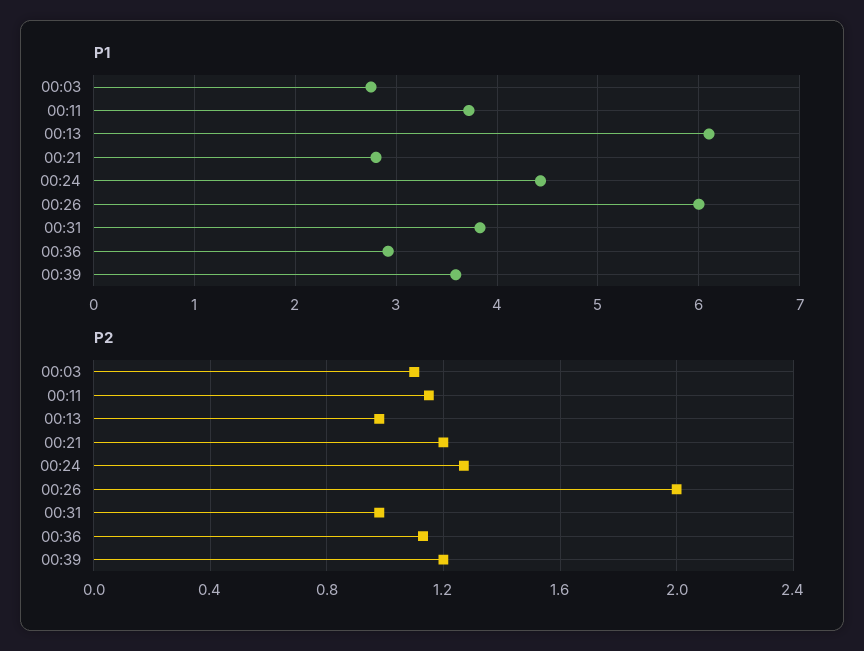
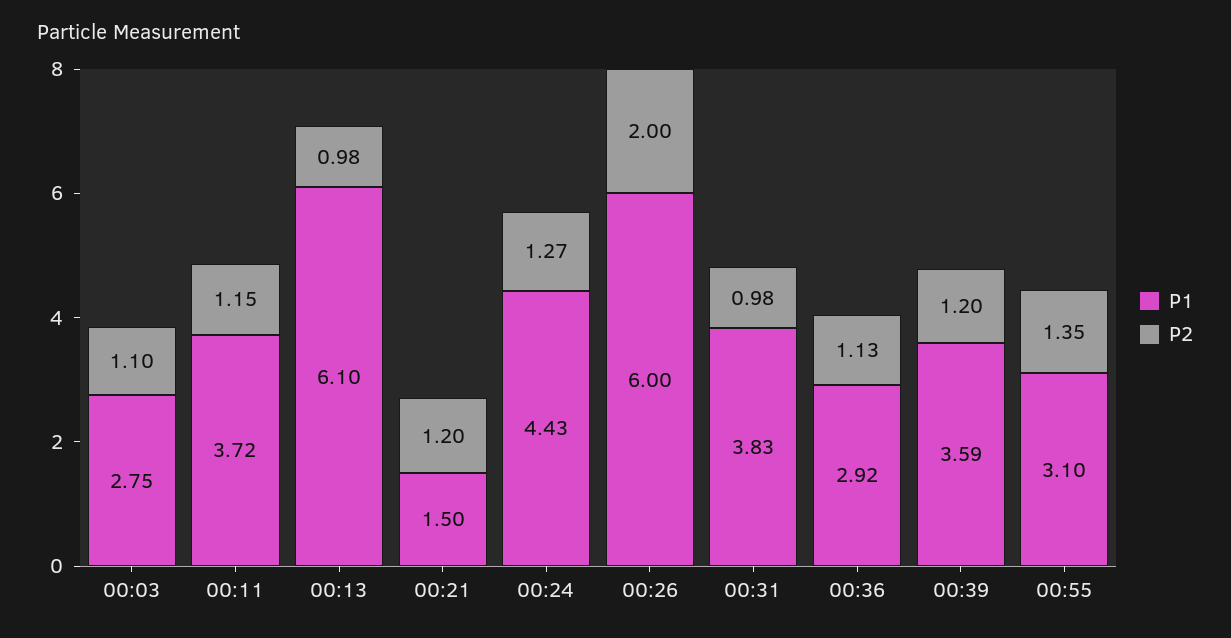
P1, 00:21: 2.8 -> 1.5
P1, 00:55: none -> 3.1
P2, 00:55: none -> 1.35

